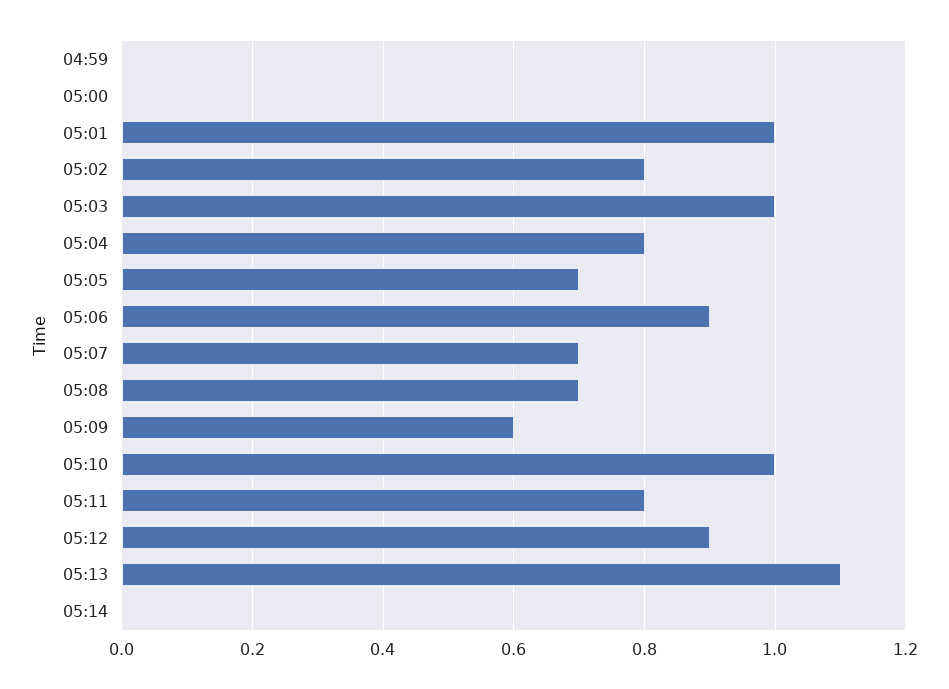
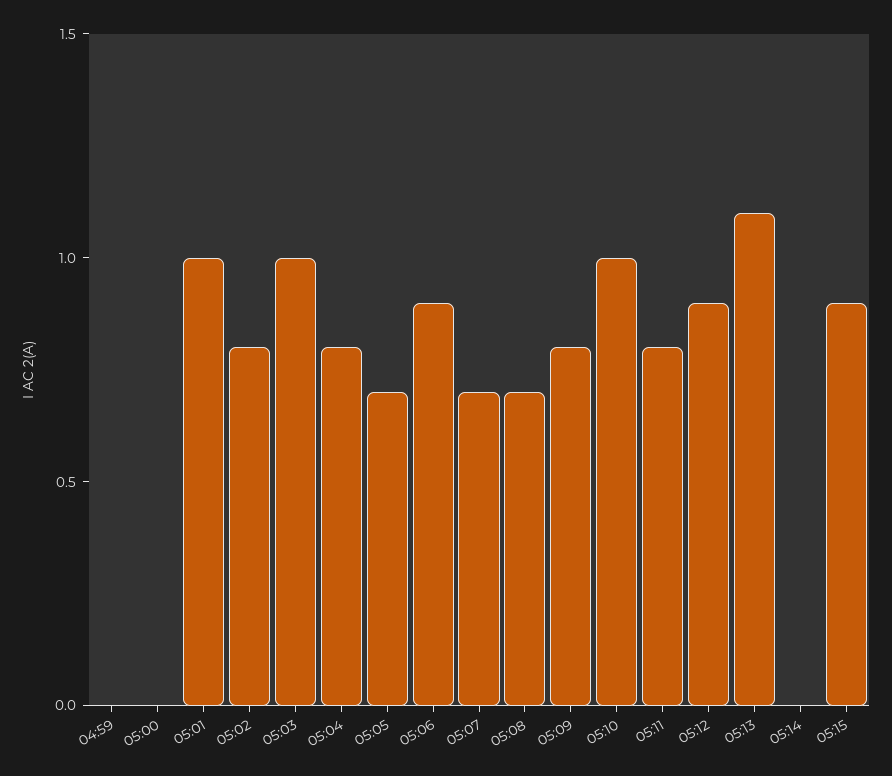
05:09: 0.6 -> 0.8
05:15: none -> 0.9

